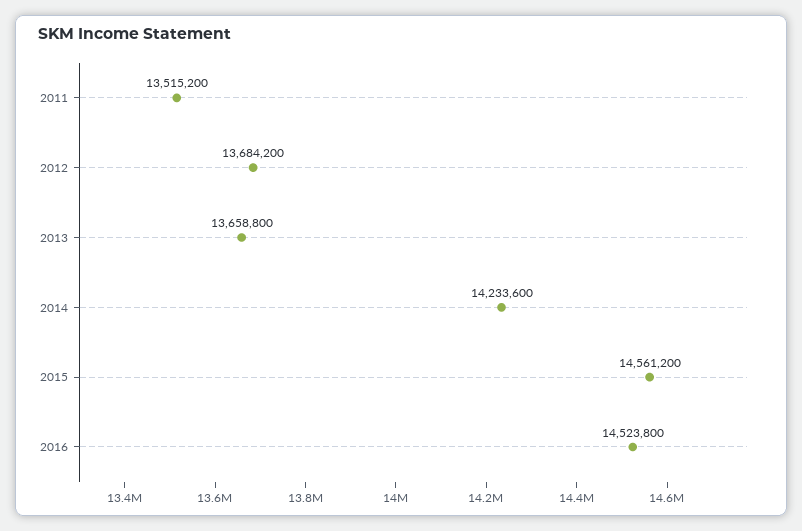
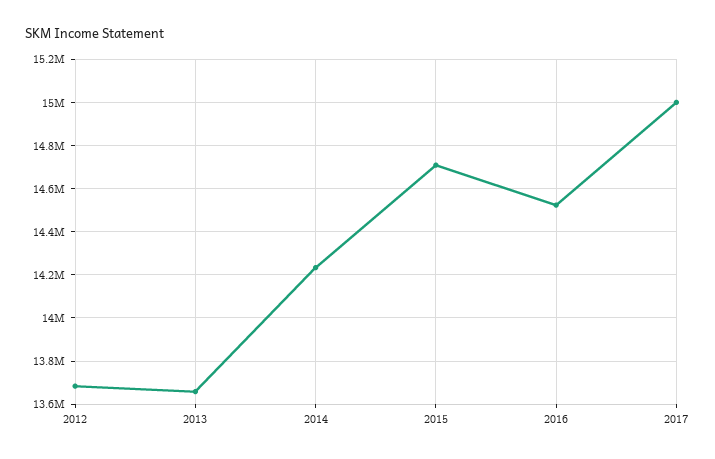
2011: 13515200 -> none
2015: 14561200 -> 14700000
2017: none -> 15000000

